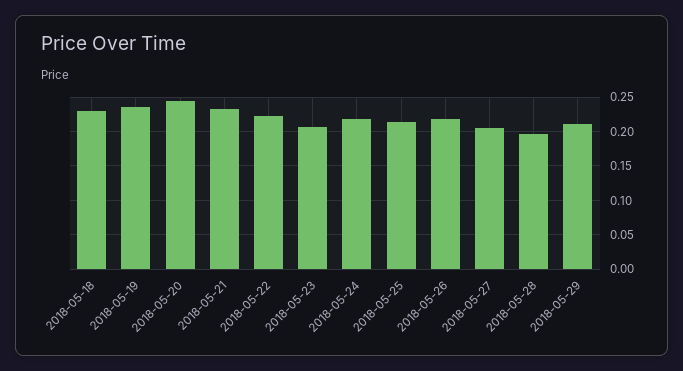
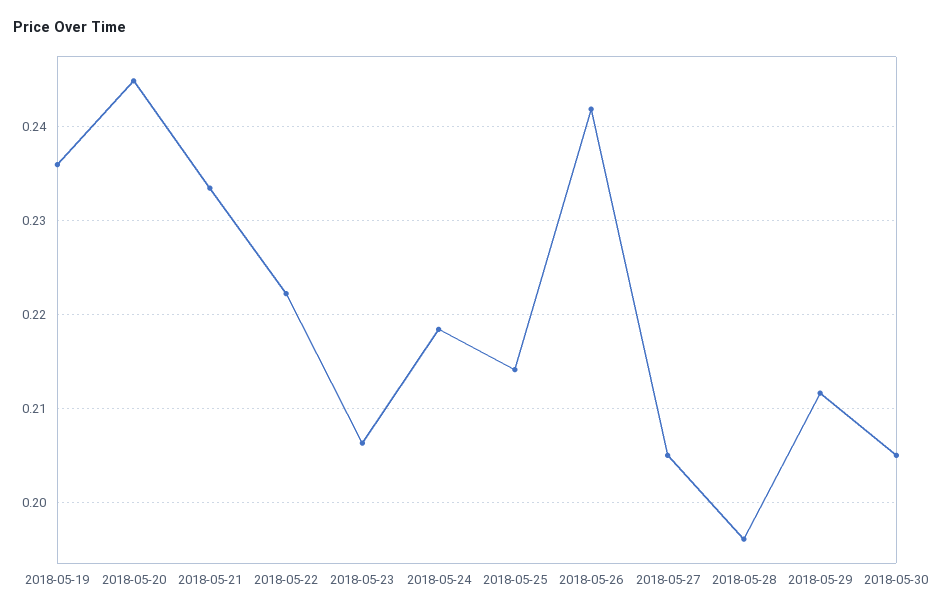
2018-05-18: 0.23 -> none
2018-05-26: 0.22 -> 0.242
2018-05-30: none -> 0.205

